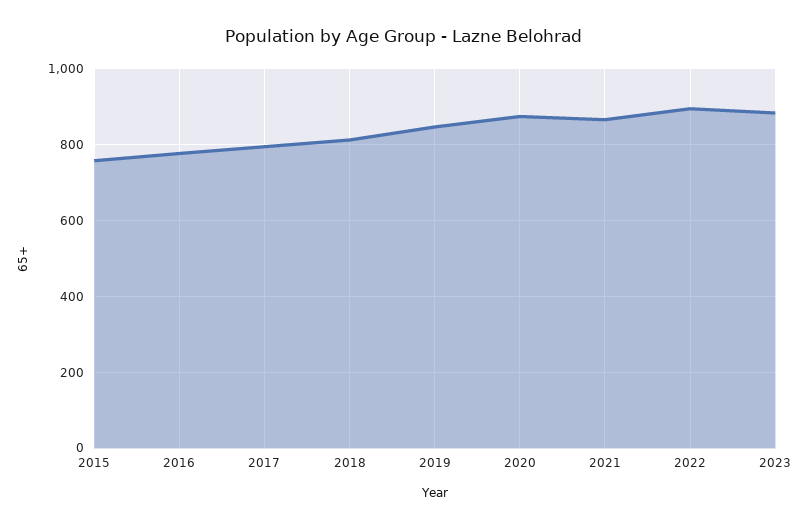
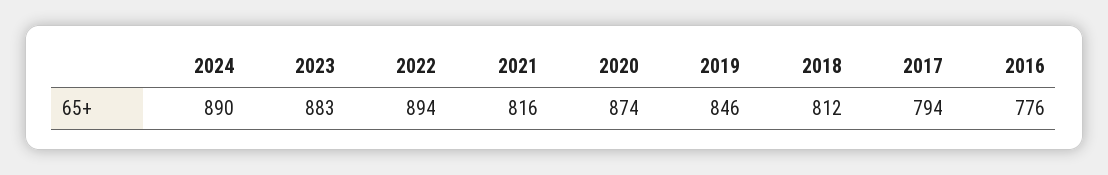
2015: 760 -> none
2021: 860 -> 816
2024: none -> 890

